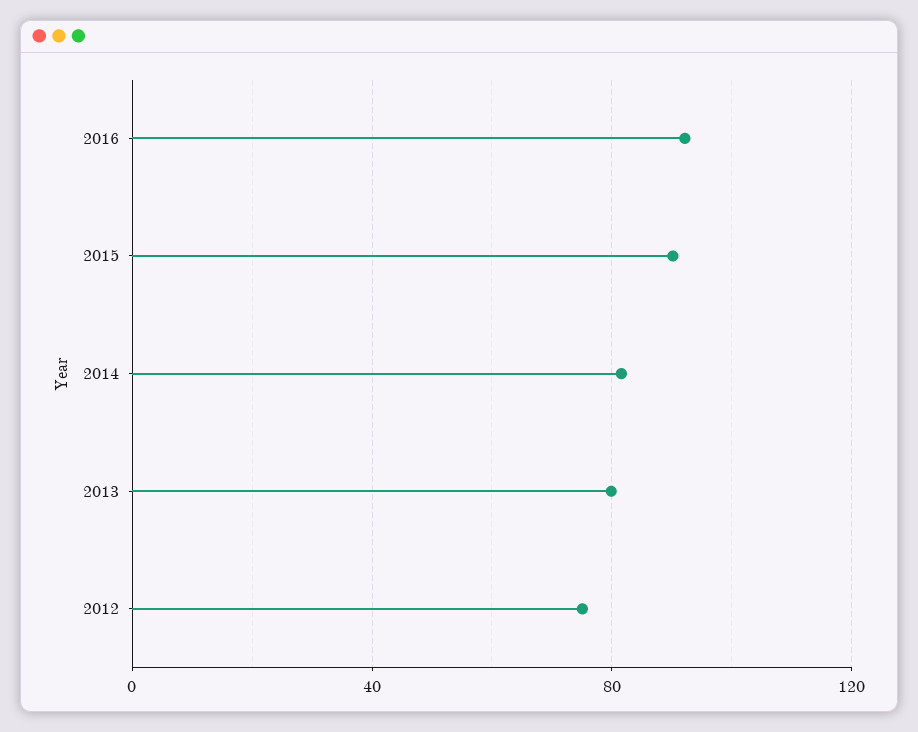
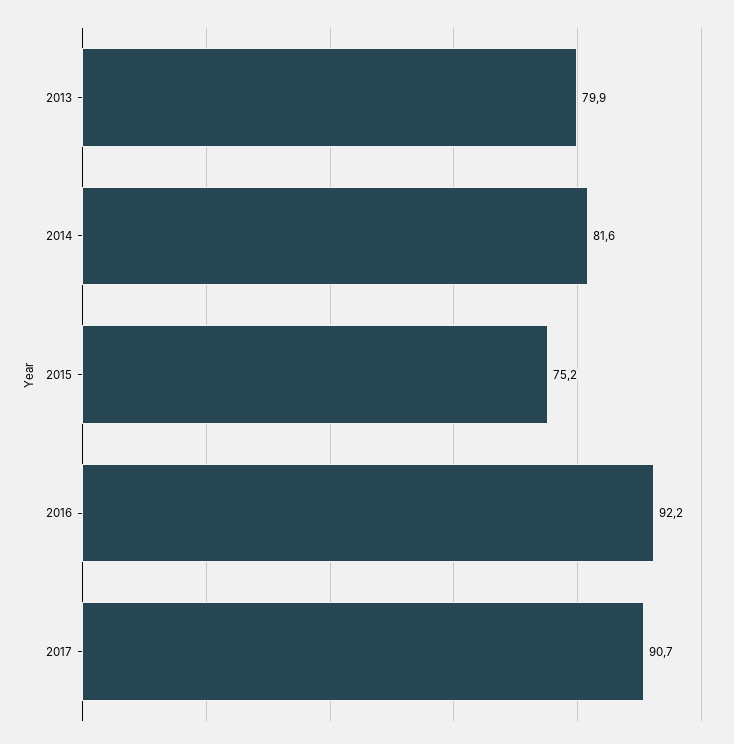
2015: 90 -> 75.2
2012: 75 -> none
2017: none -> 90.7

